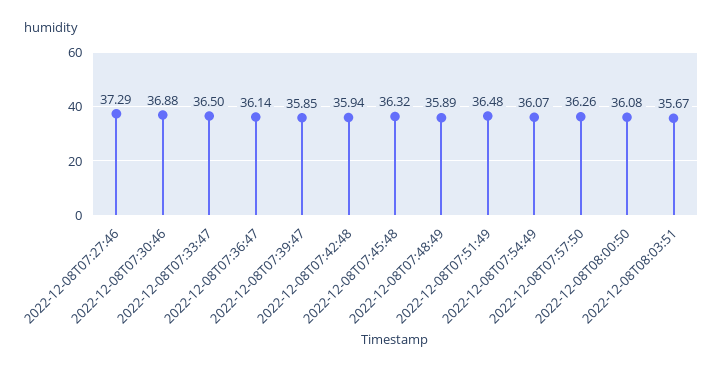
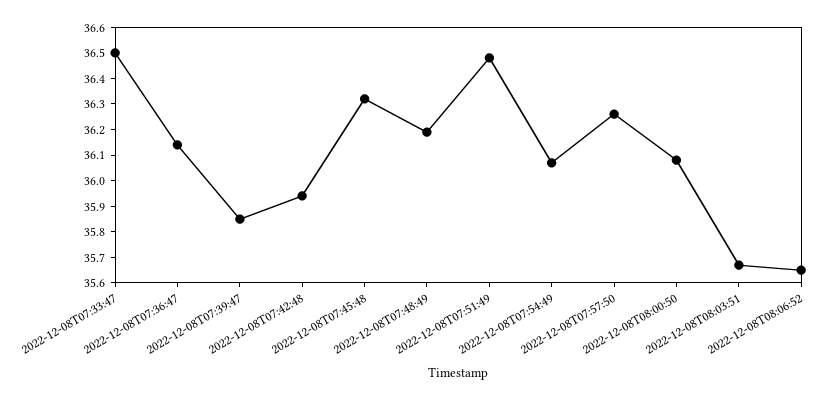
2022-12-08T07:27:46: 37.29 -> none
2022-12-08T07:30:46: 36.88 -> none
2022-12-08T07:48:49: 35.89 -> 36.2
2022-12-08T08:06:52: none -> 35.65

